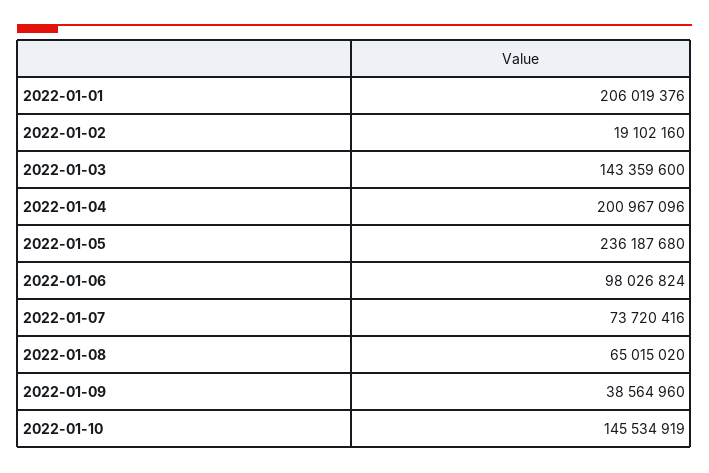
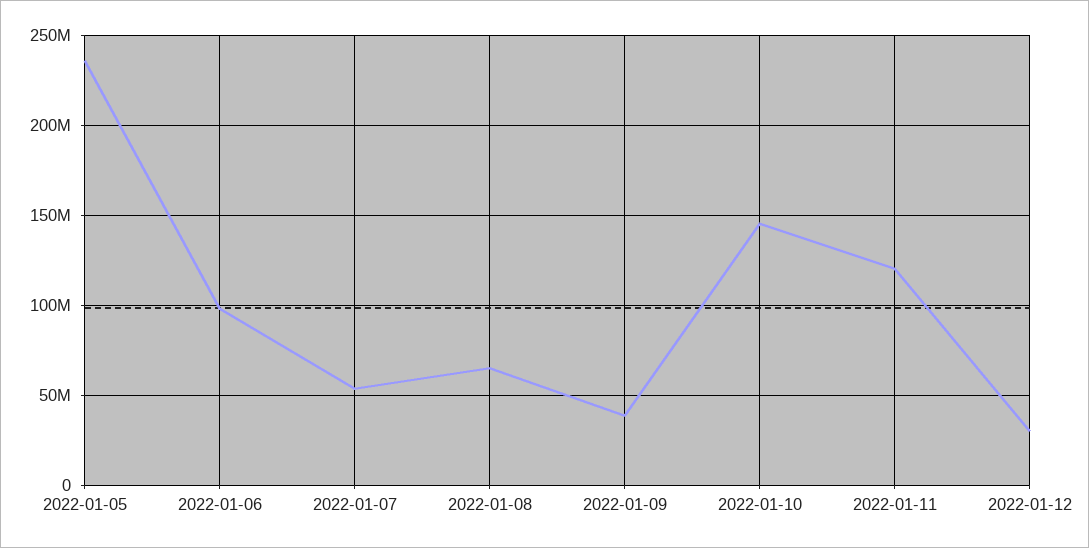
2022-01-01: 206019376 -> none
2022-01-02: 19102160 -> none
2022-01-03: 143359600 -> none
2022-01-04: 200967096 -> none
2022-01-07: 73720416 -> 55000000
2022-01-11: none -> 120000000
2022-01-12: none -> 30000000

